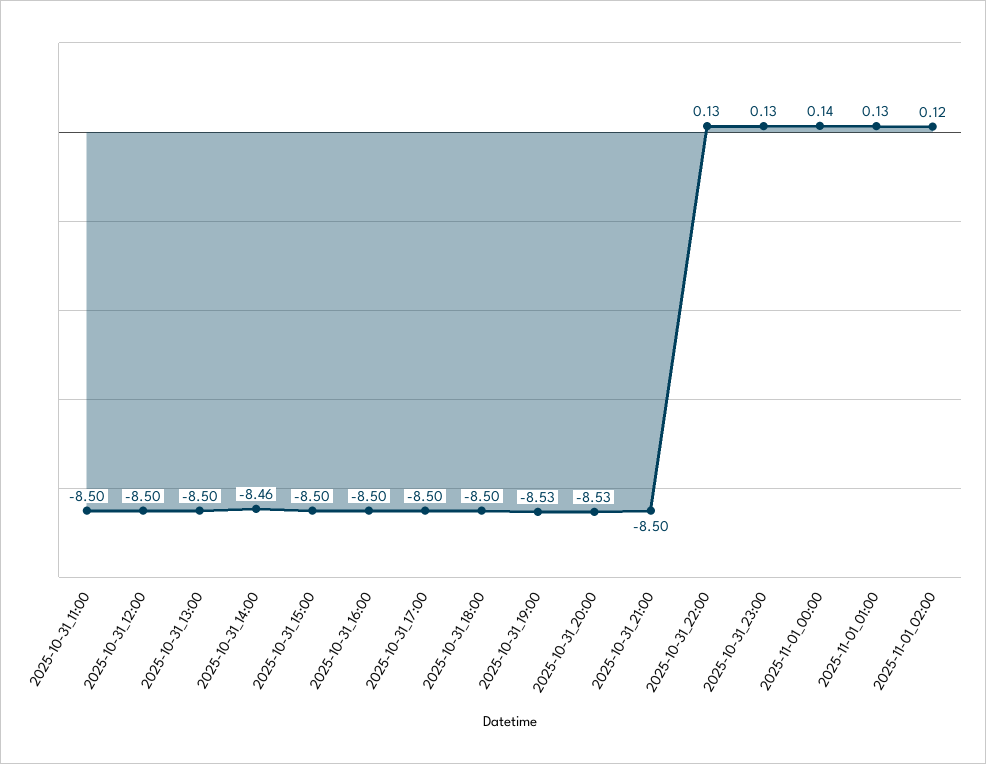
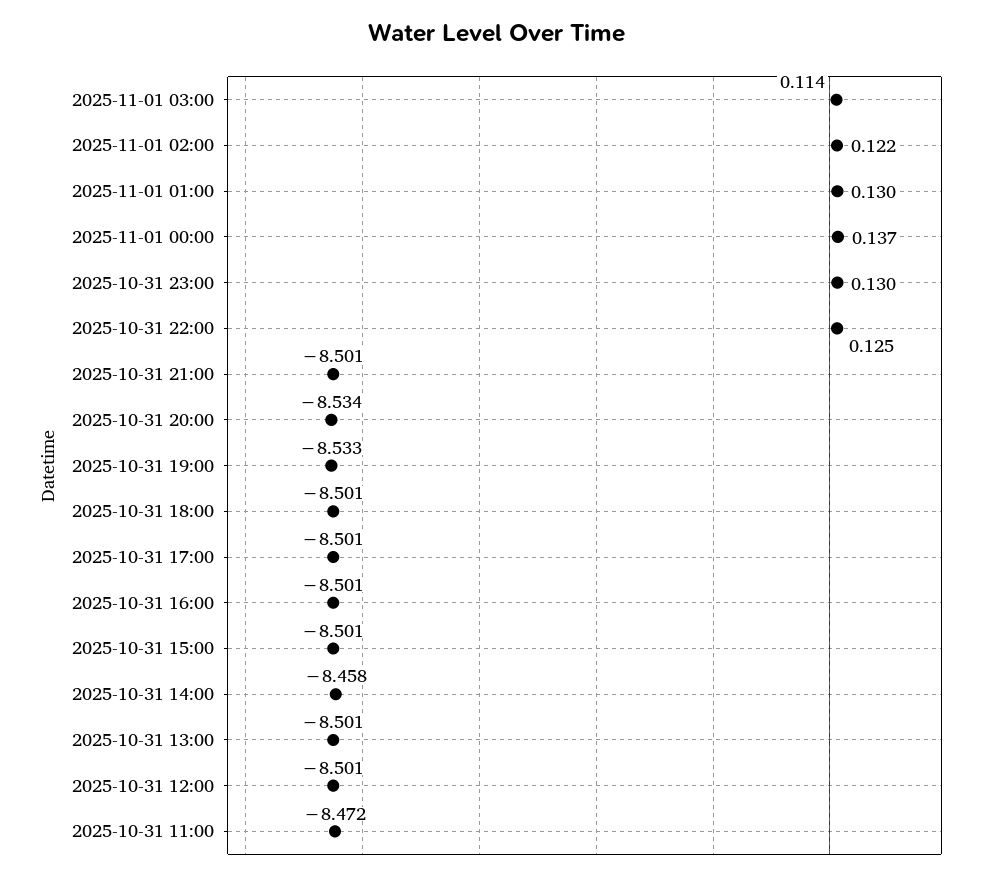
2025-10-31_11:00: -8.5 -> -8.472
2025-11-01 03:00: none -> 0.114

